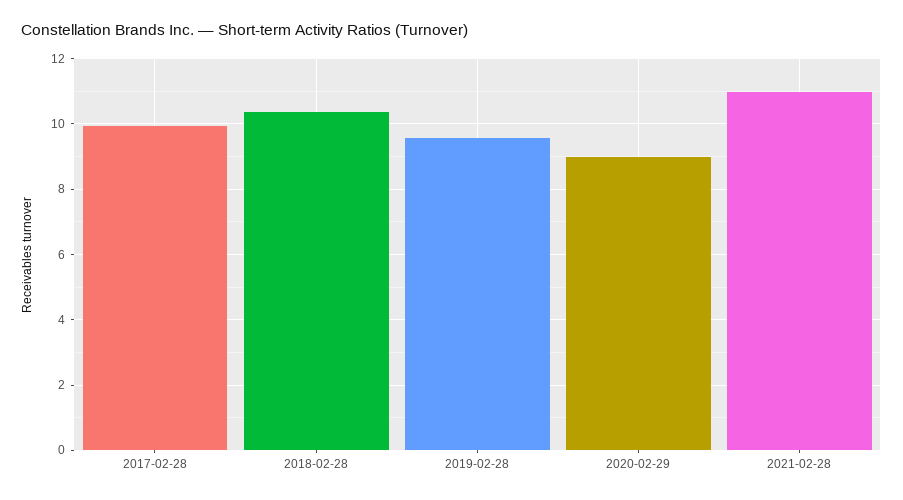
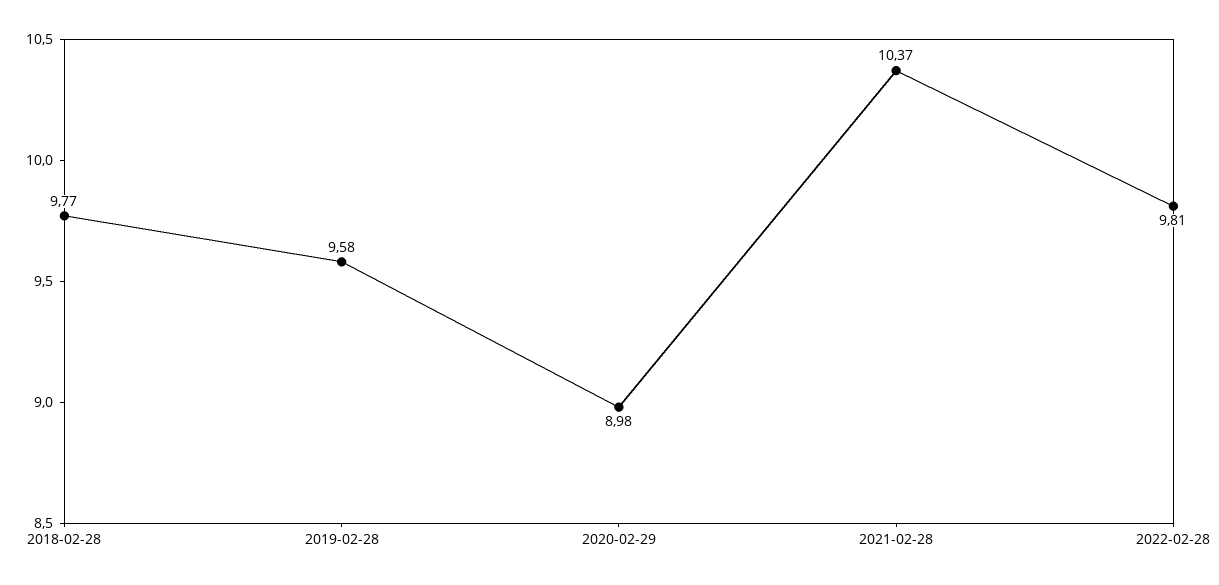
2017-02-28: 10 -> none
2018-02-28: 10.4 -> 9.77
2021-02-28: 11 -> 10.37
2022-02-28: none -> 9.81

